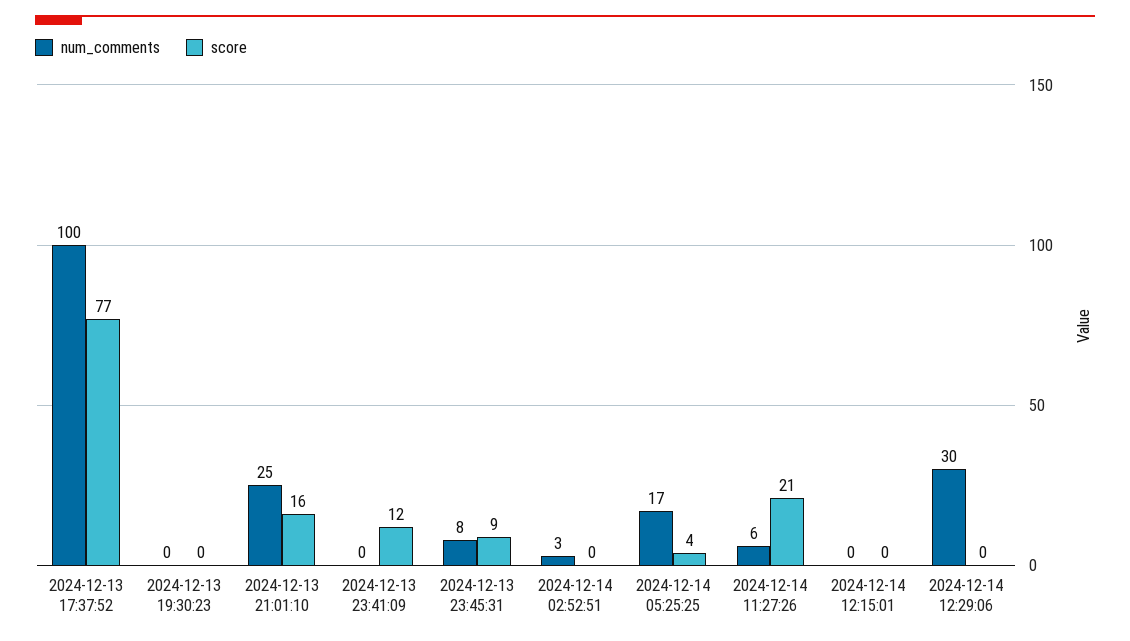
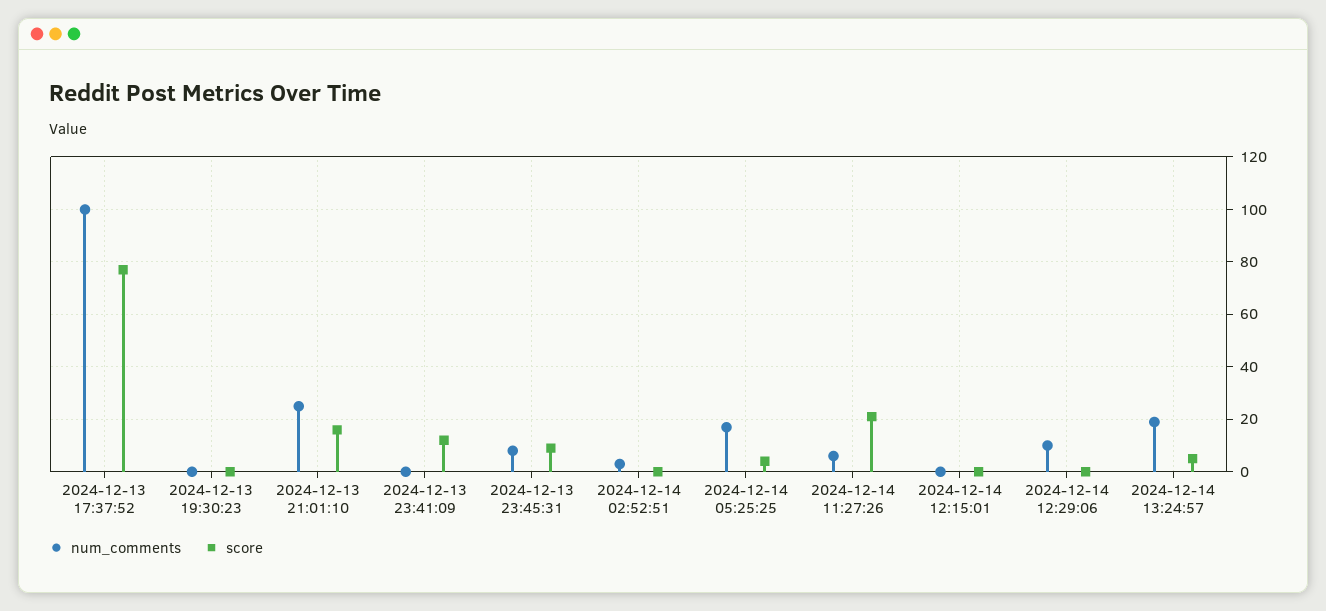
num_comments, 2024-12-14 12:29:06: 30 -> 10
num_comments, 2024-12-14 13:24:57: none -> 20
score, 2024-12-14 13:24:57: none -> 5

